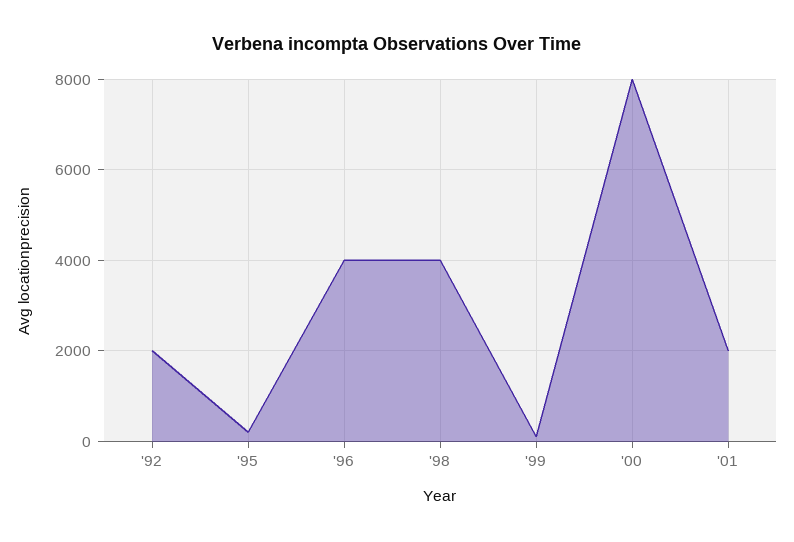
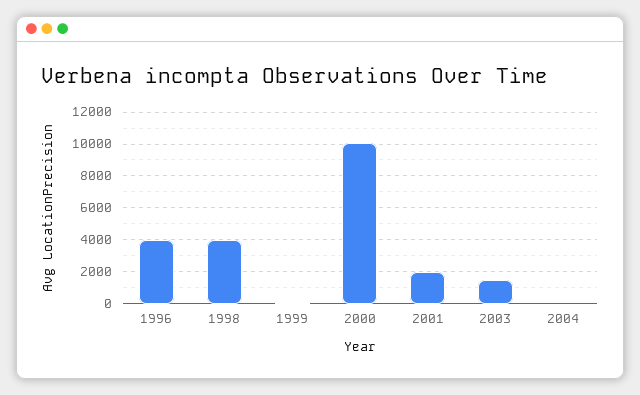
'92: 2000 -> none
'95: 200 -> none
'00: 8000 -> 10000
2003: none -> 1500
2004: none -> 0

